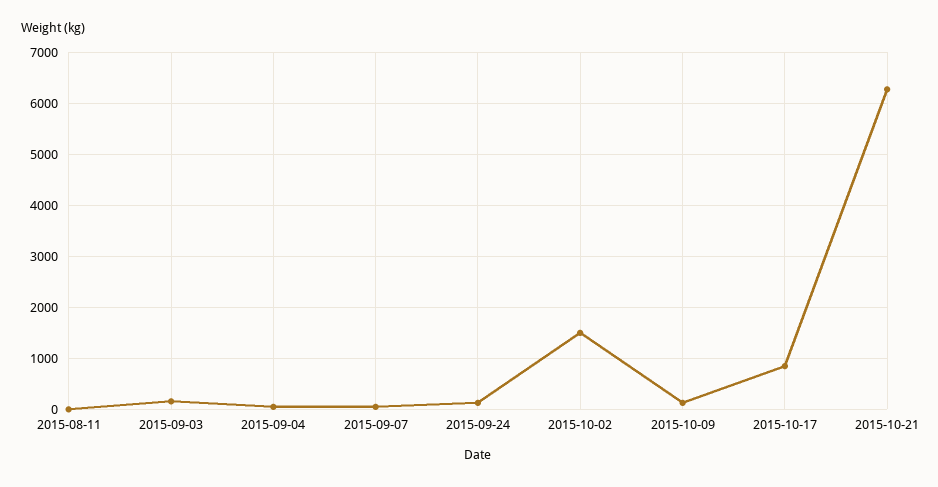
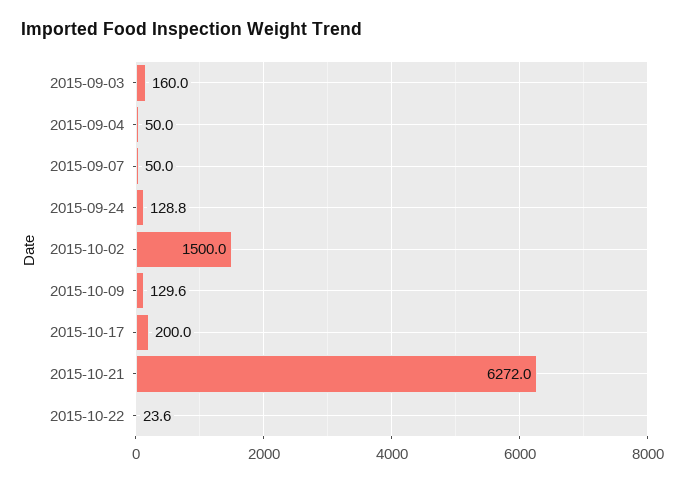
2015-08-11: 0 -> none
2015-10-17: 800 -> 200
2015-10-22: none -> 23.6

